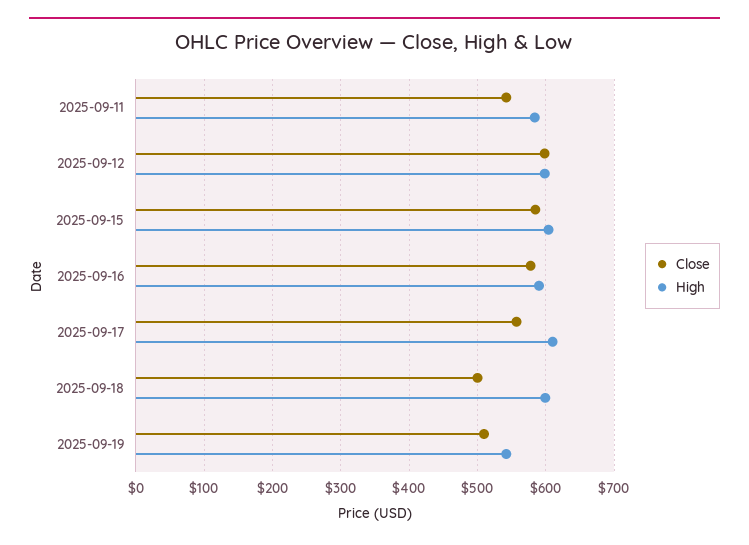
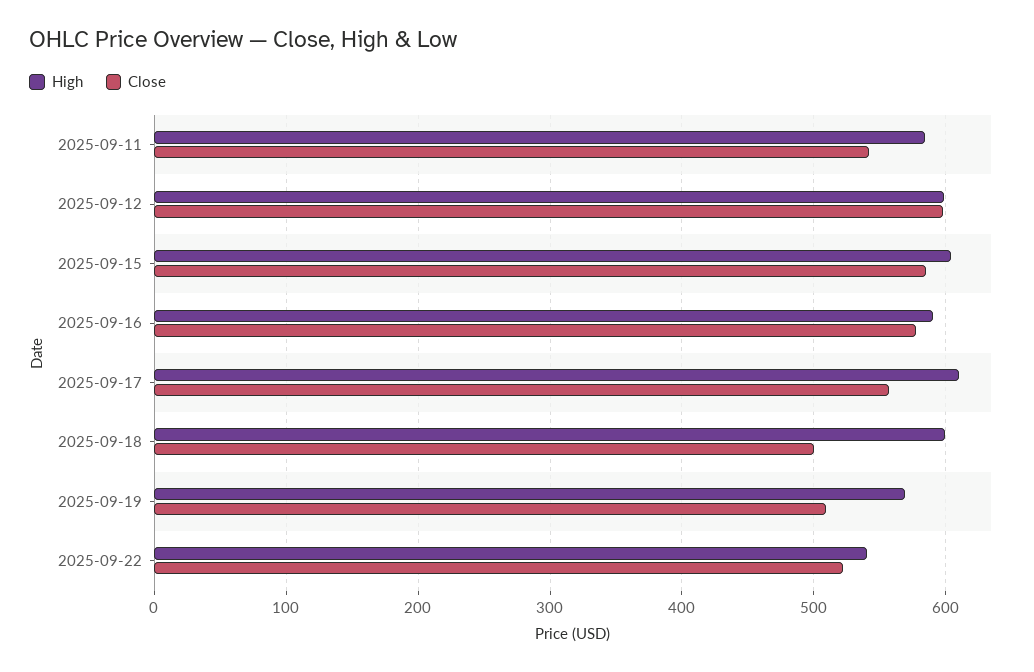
High, 2025-09-19: 540 -> 570
High, 2025-09-22: none -> 540
Close, 2025-09-22: none -> 520

